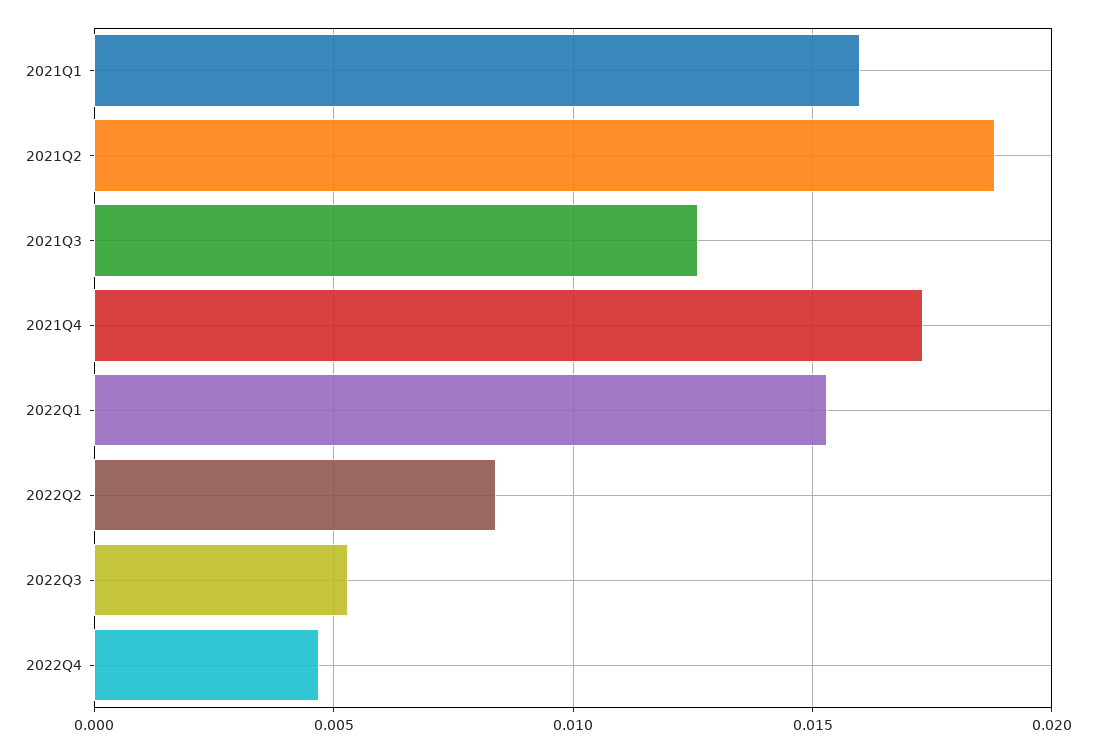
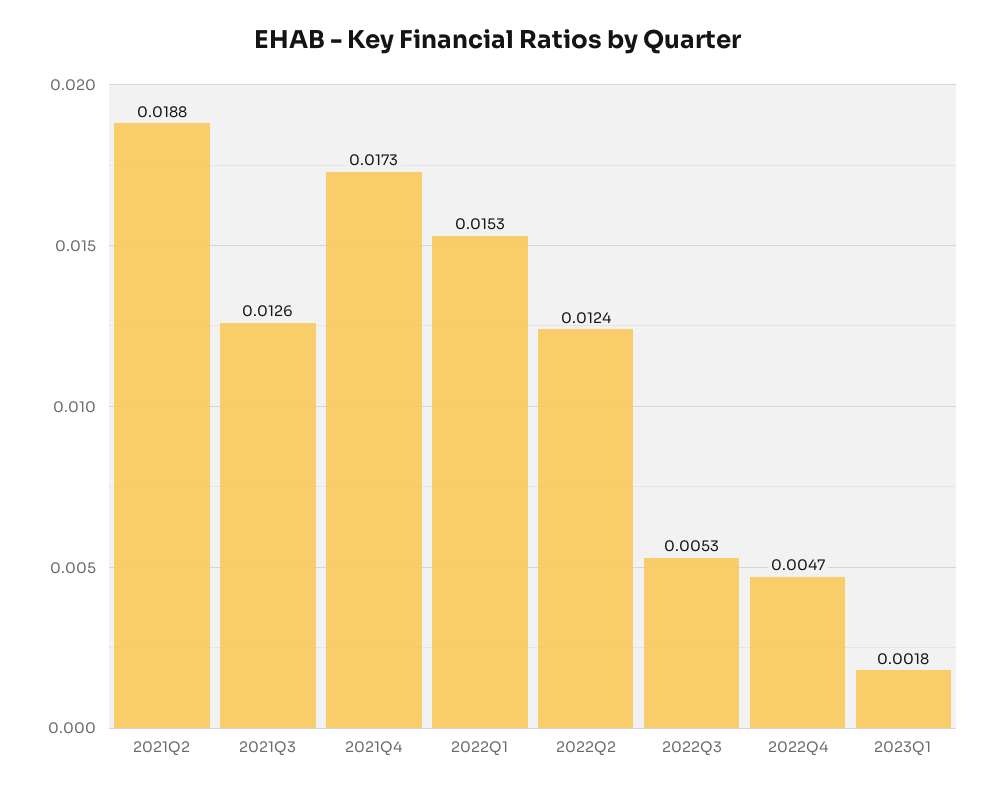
2021Q1: 0.016 -> none
2022Q2: 0.0085 -> 0.0124
2023Q1: none -> 0.0018

